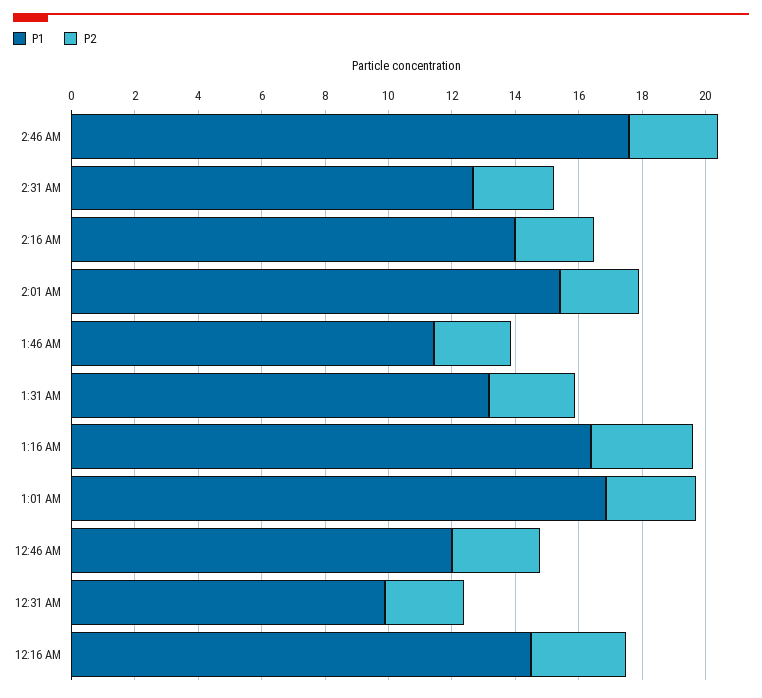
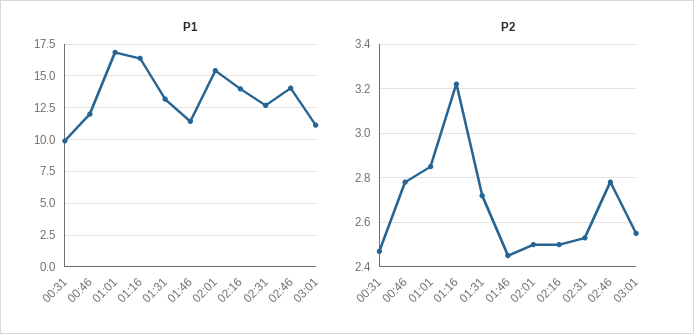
P1, 2:46 AM: 17.5 -> 14
P1, 12:16 AM: 14.5 -> none
P2, 12:16 AM: 3 -> none
P1, 03:01: none -> 11
P2, 03:01: none -> 2.55

